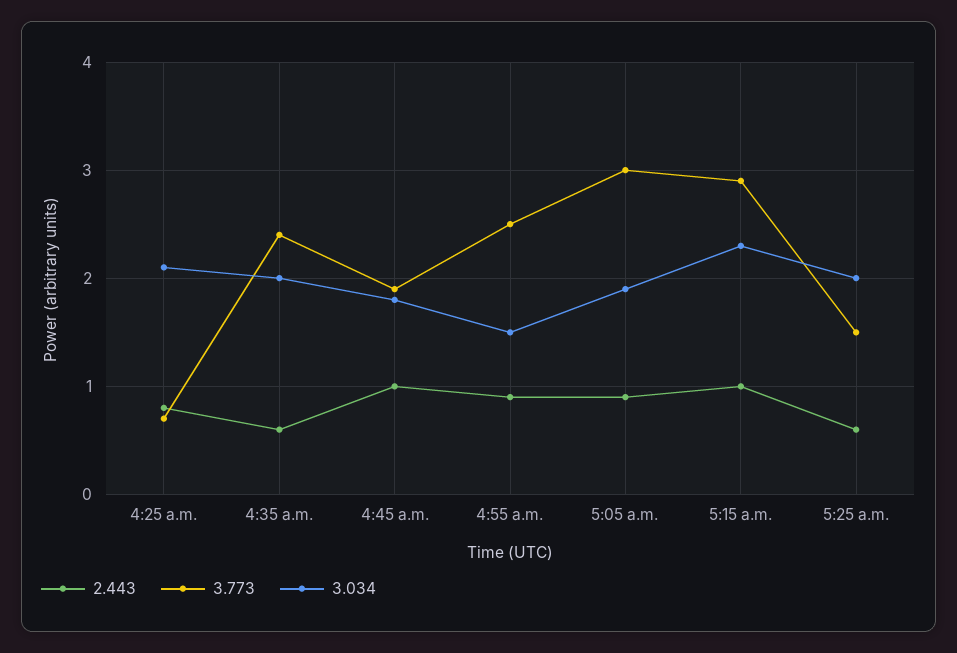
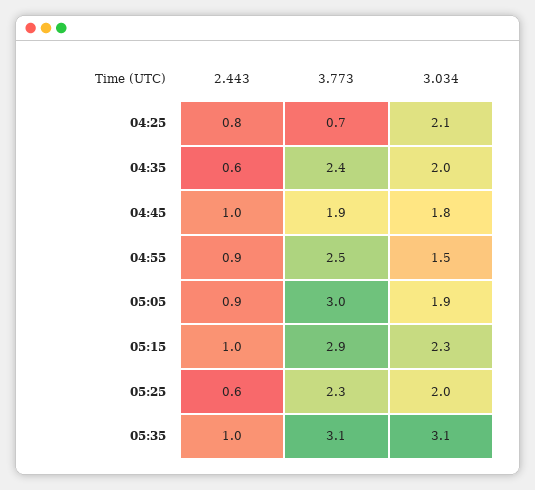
3.773, 5:25 a.m.: 1.5 -> 2.3
2.443, 05:35: none -> 1
3.773, 05:35: none -> 3.1
3.034, 05:35: none -> 3.1

